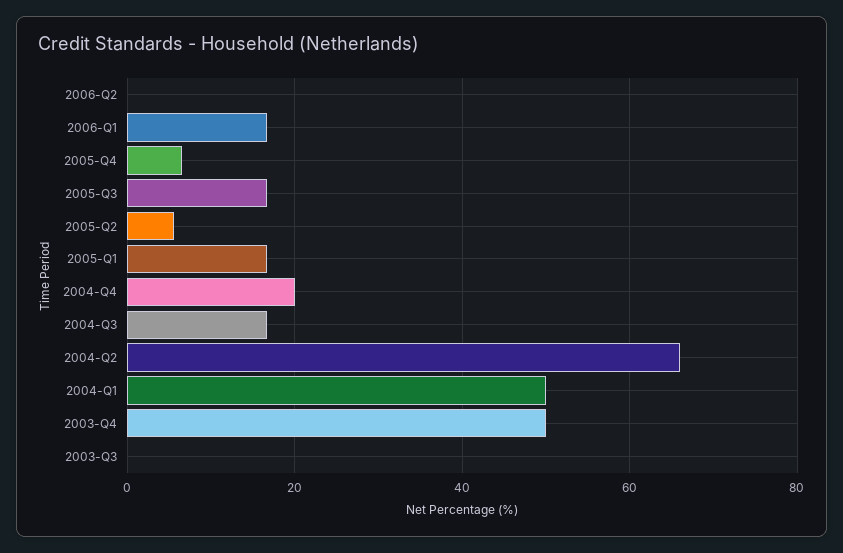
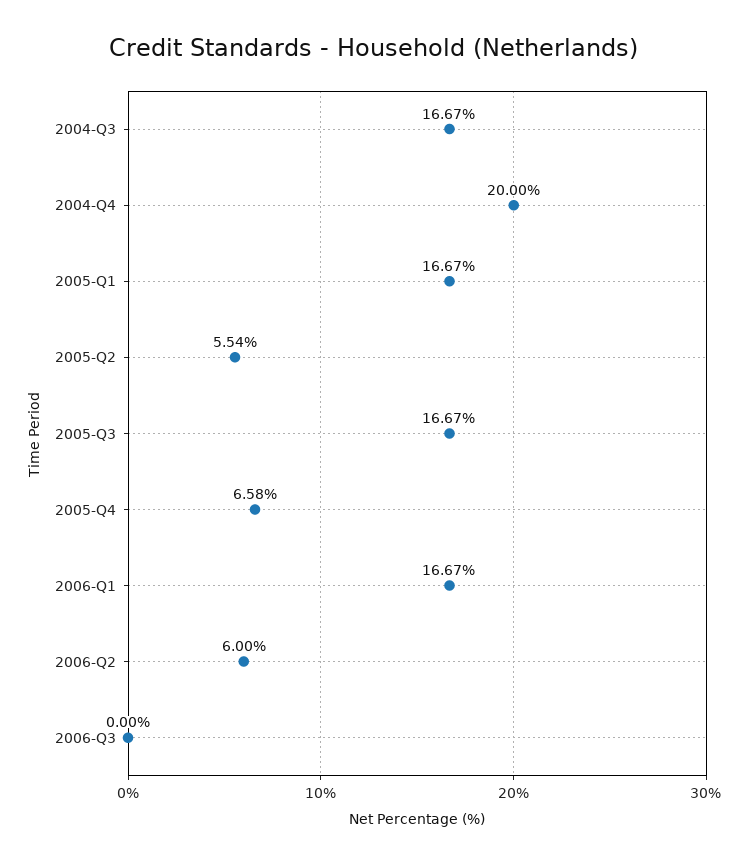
2006-Q2: 0 -> 6
2004-Q2: 66 -> none
2004-Q1: 50 -> none
2003-Q4: 50 -> none
2003-Q3: 0 -> none
2006-Q3: none -> 0

